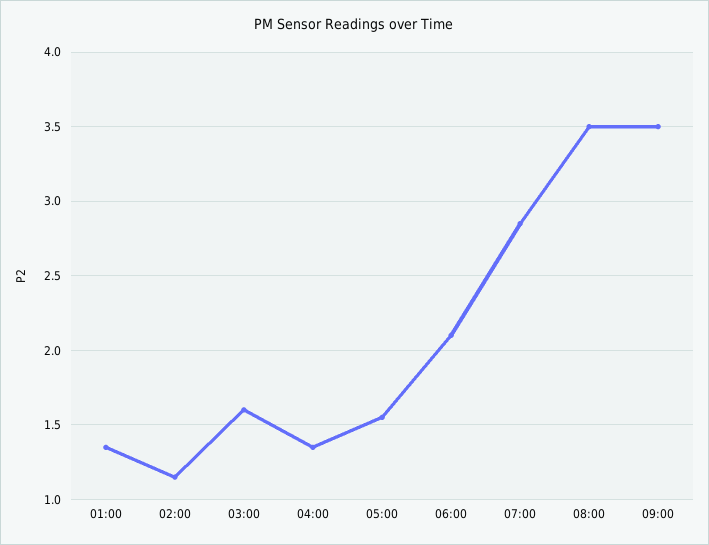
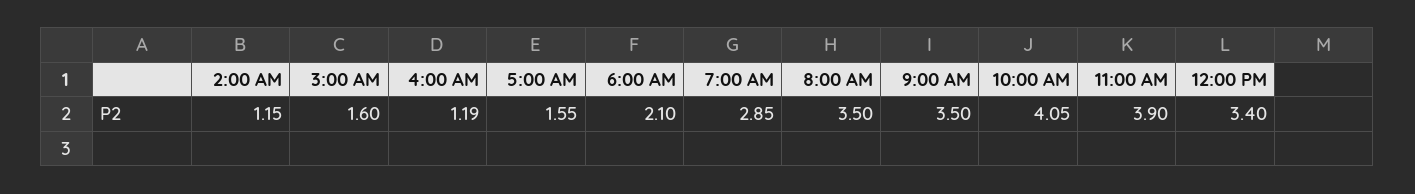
01:00: 1.35 -> none
04:00: 1.35 -> 1.19
10:00 AM: none -> 4.05
11:00 AM: none -> 3.9
12:00 PM: none -> 3.4

